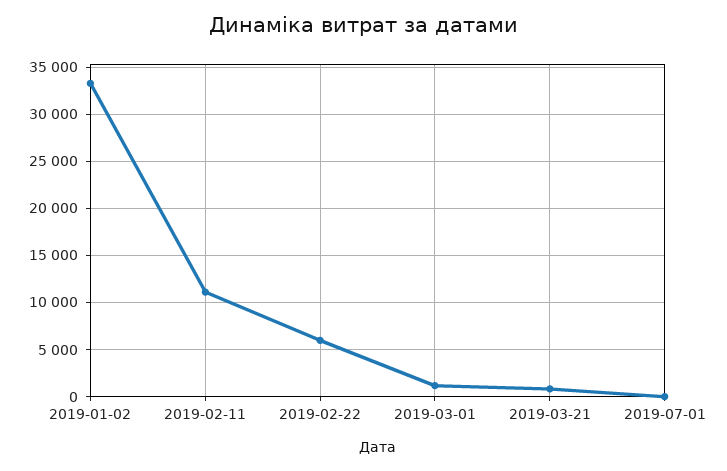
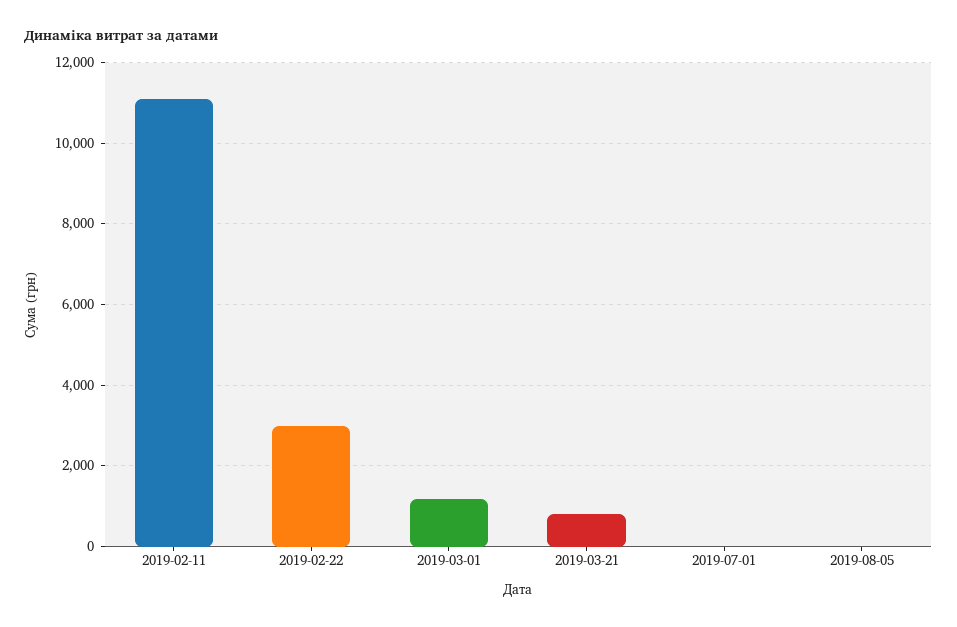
2019-01-02: 33000 -> none
2019-02-22: 6000 -> 3000
2019-08-05: none -> 0

